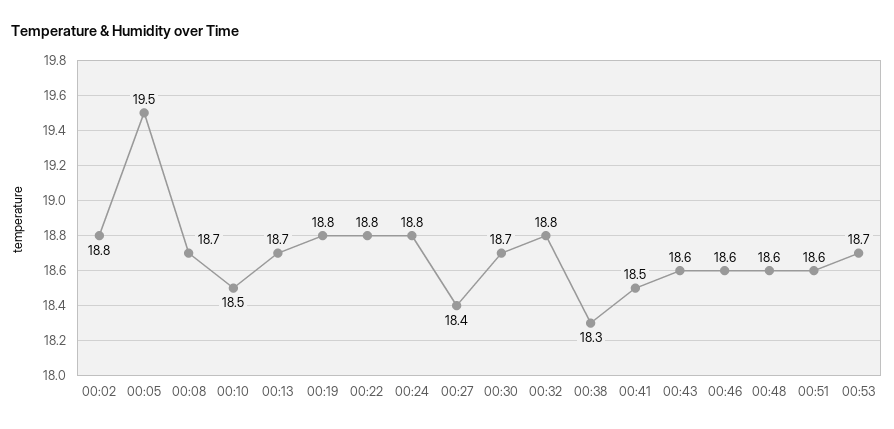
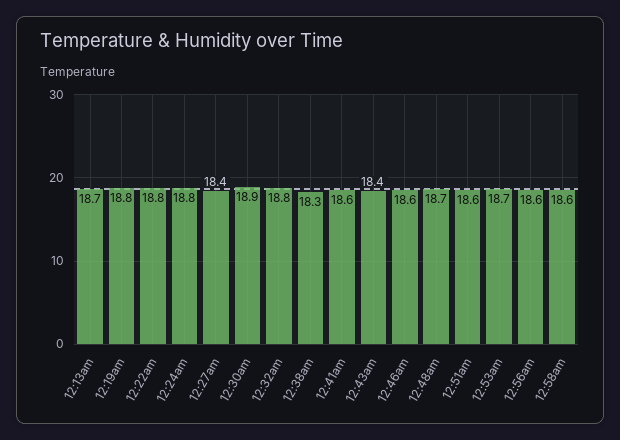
00:02: 18.8 -> none
00:05: 19.5 -> none
00:08: 18.7 -> none
00:10: 18.5 -> none
00:30: 18.7 -> 18.9
00:41: 18.5 -> 18.6
00:43: 18.6 -> 18.4
00:48: 18.6 -> 18.7
12:56am: none -> 18.6
12:58am: none -> 18.6

